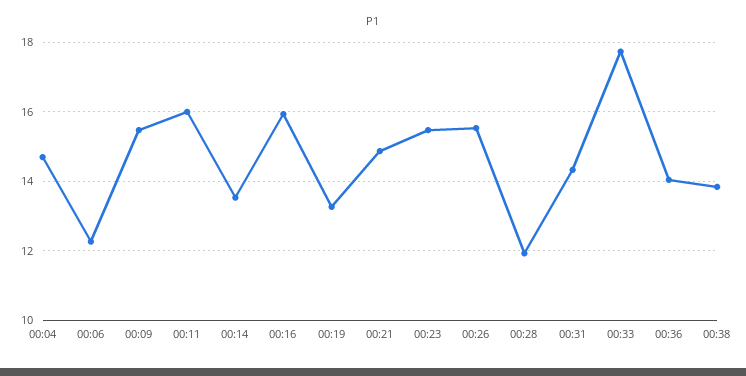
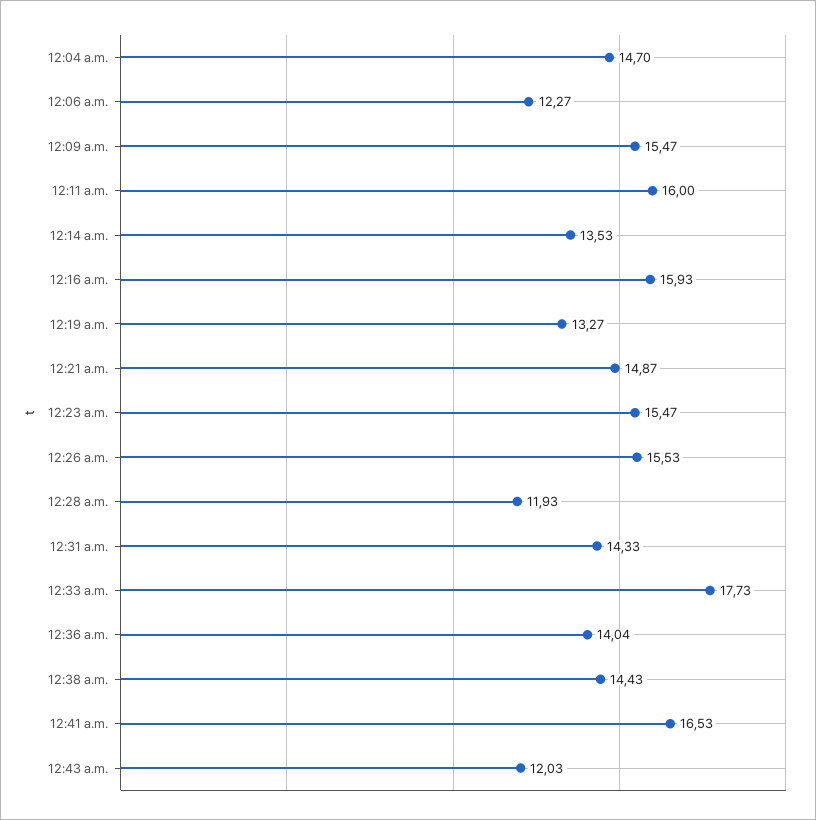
00:38: 13.8 -> 14.43
12:41 a.m.: none -> 16.53
12:43 a.m.: none -> 12.03

